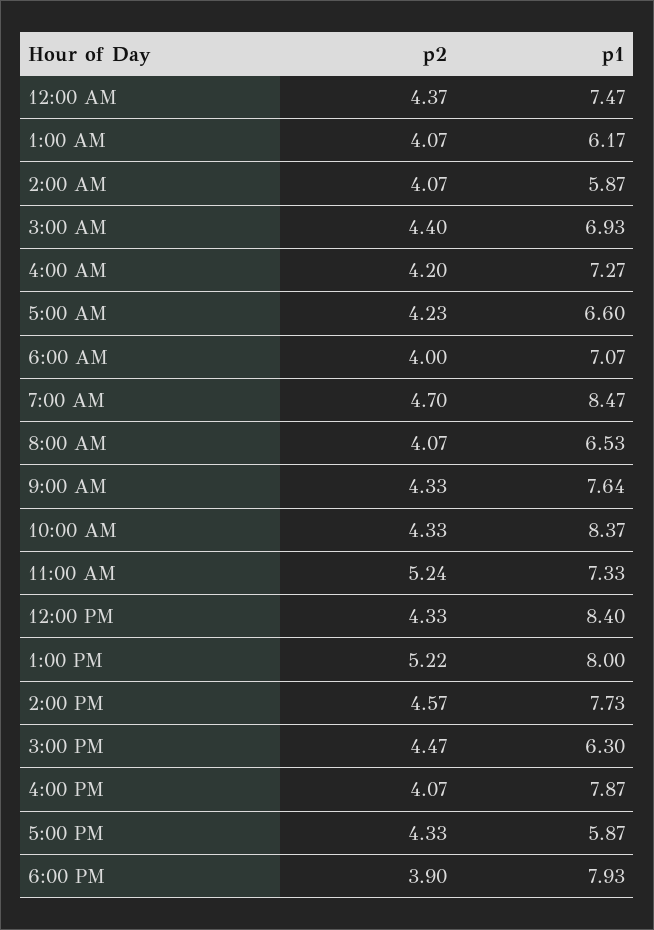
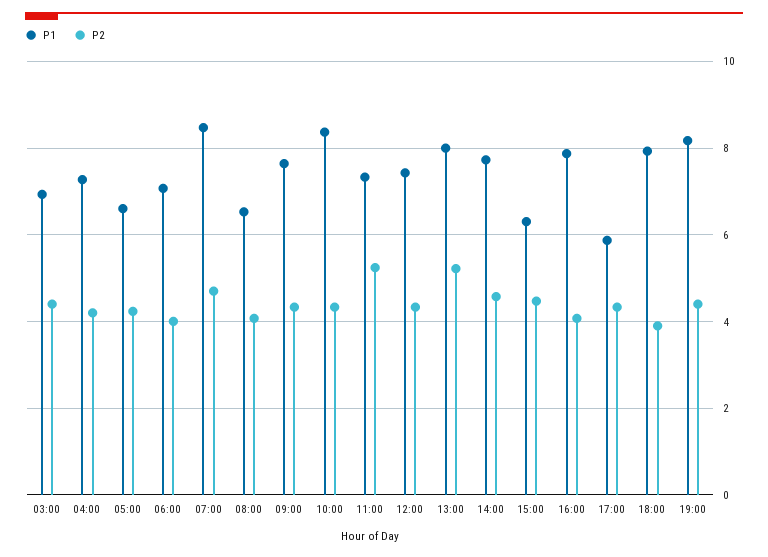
p2, 12:00 AM: 4.37 -> none
p1, 12:00 AM: 7.47 -> none
p2, 1:00 AM: 4.07 -> none
p1, 1:00 AM: 6.17 -> none
p2, 2:00 AM: 4.07 -> none
p1, 2:00 AM: 5.87 -> none
p1, 12:00 PM: 8.4 -> 7.4
p1, 19:00: none -> 8.2
p2, 19:00: none -> 4.4

